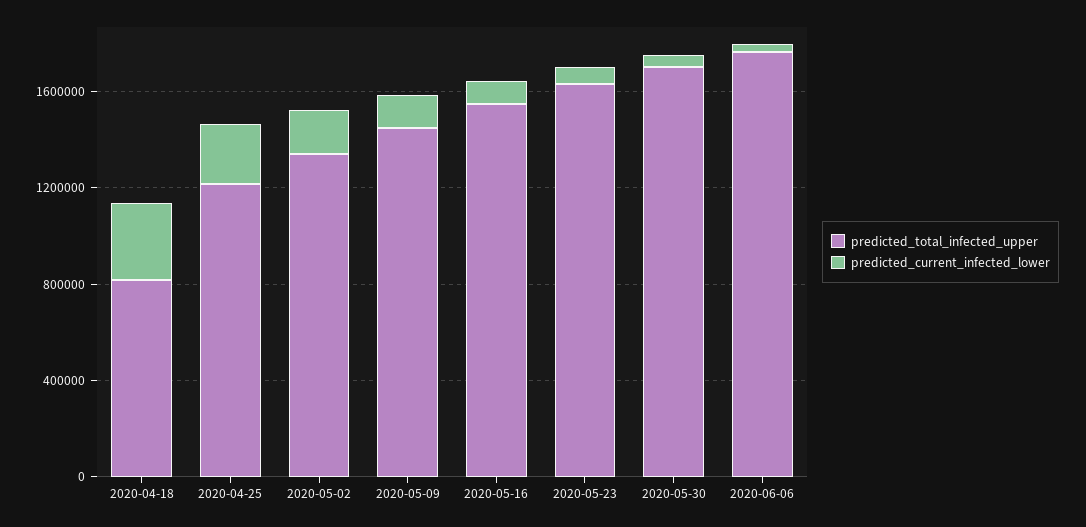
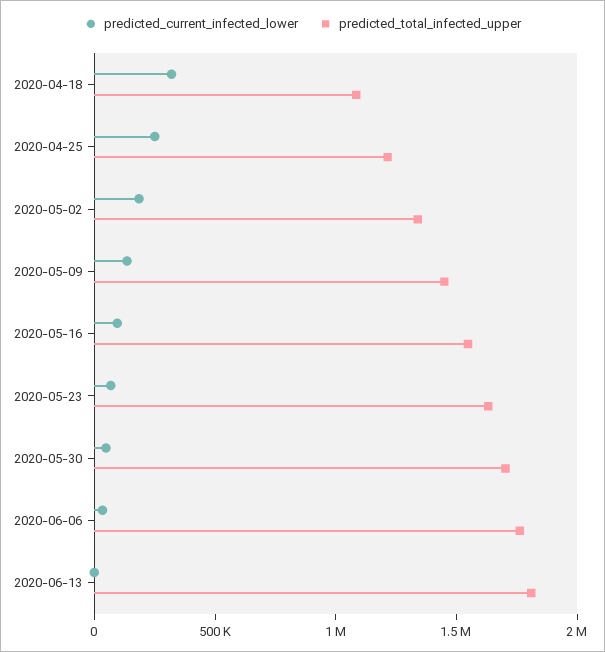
predicted_total_infected_upper, 2020-04-18: 800000 -> 1100000
predicted_current_infected_lower, 2020-06-13: none -> 0
predicted_total_infected_upper, 2020-06-13: none -> 1800000

